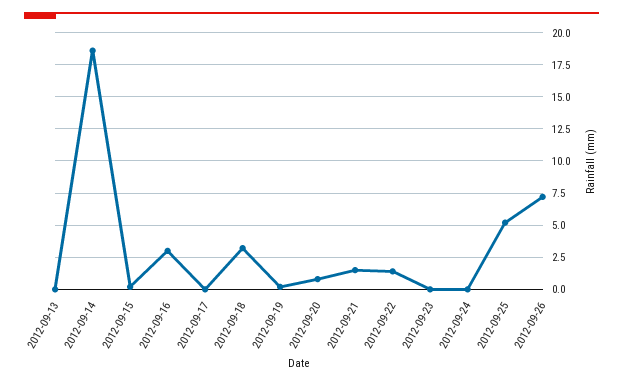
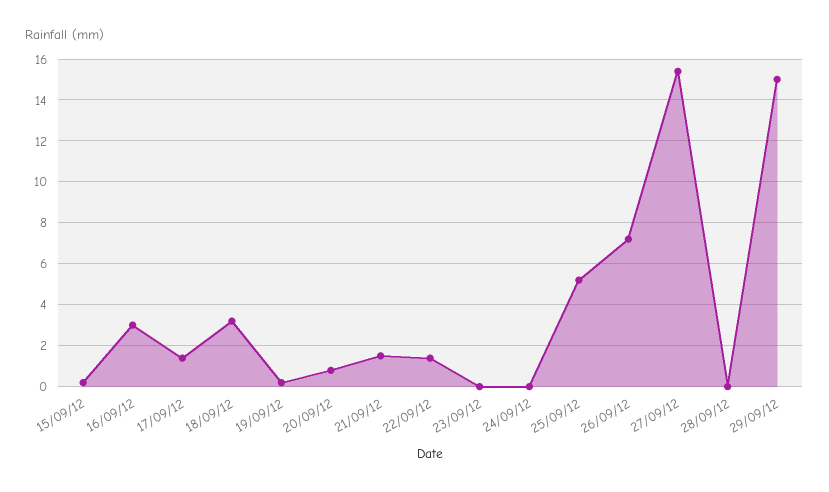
2012-09-13: 0 -> none
2012-09-14: 18.5 -> none
2012-09-17: 0 -> 1.5
27/09/12: none -> 15.5
28/09/12: none -> 0
29/09/12: none -> 15

